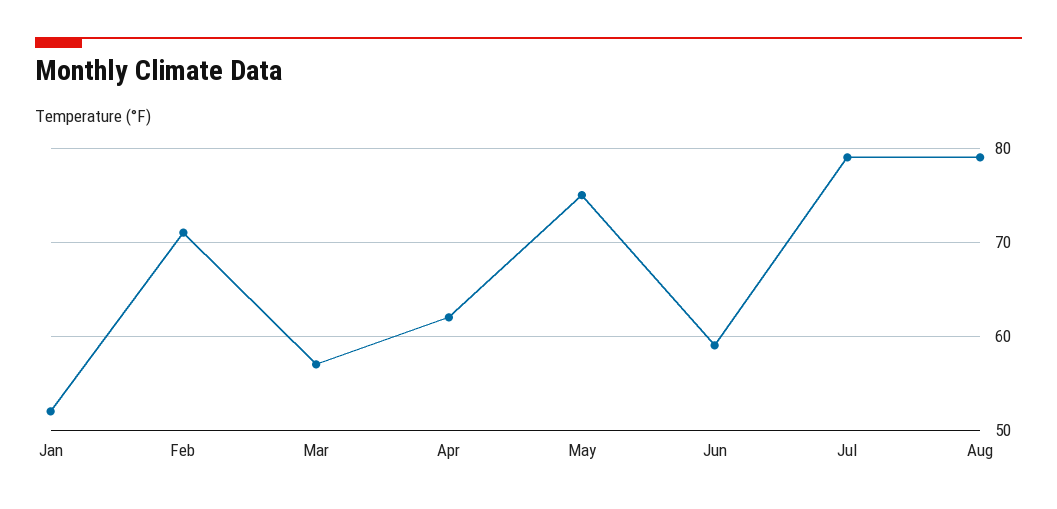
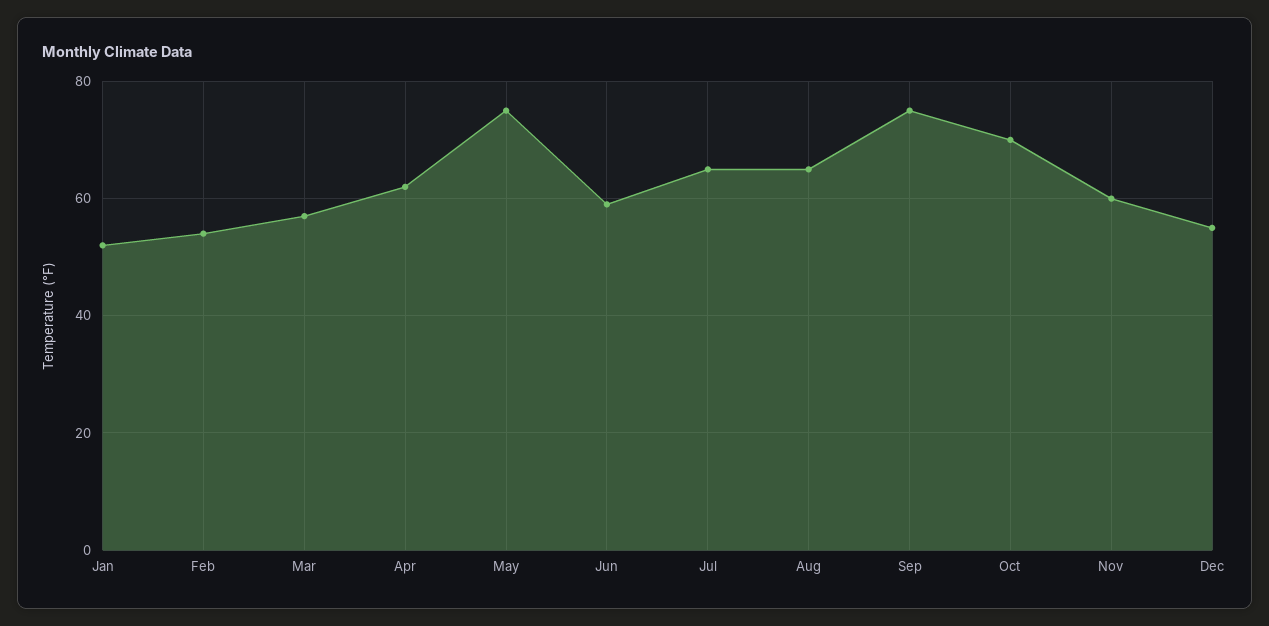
Feb: 71 -> 55
Jul: 79 -> 65
Aug: 79 -> 65
Sep: none -> 75
Oct: none -> 70
Nov: none -> 60
Dec: none -> 55

